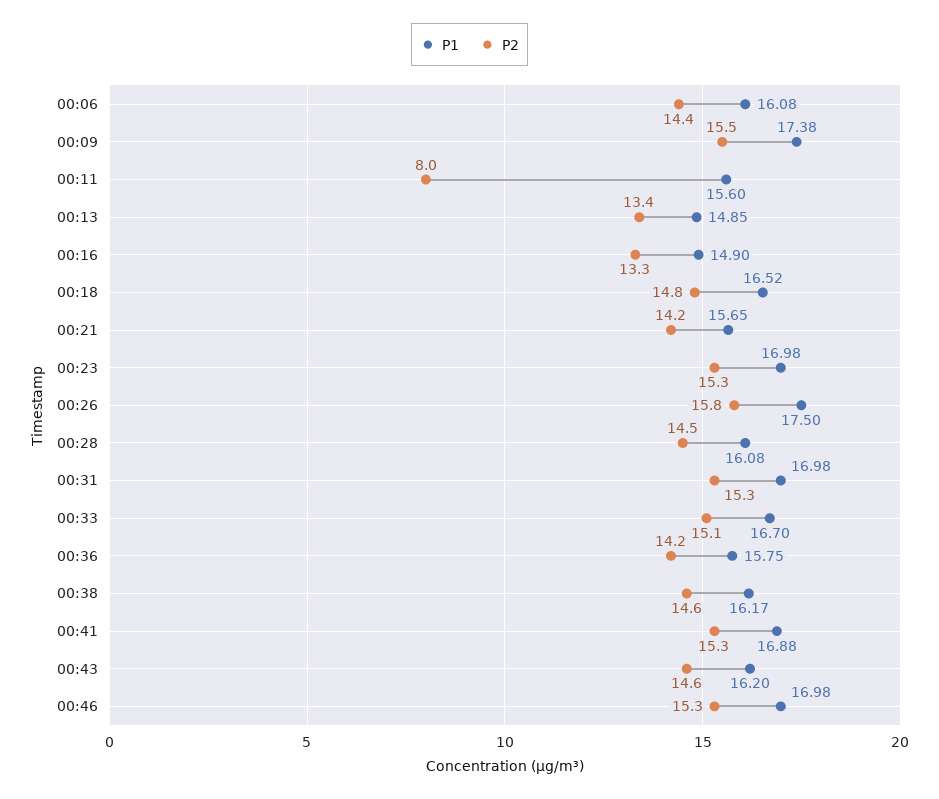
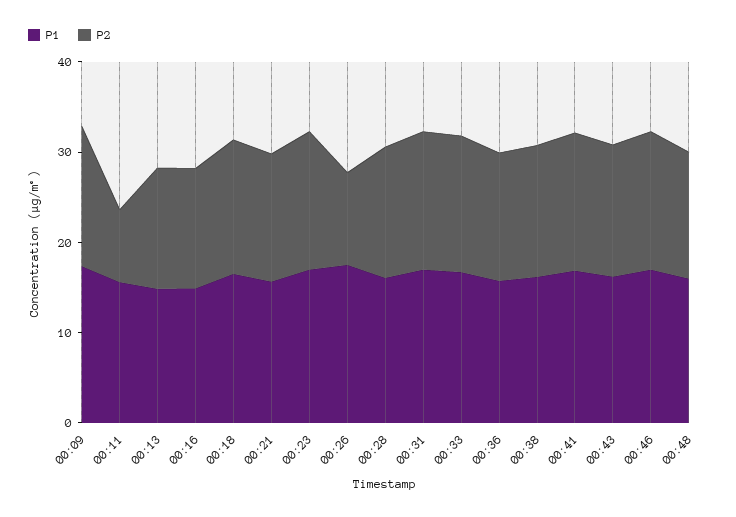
P1, 00:06: 16.08 -> none
P2, 00:06: 14.4 -> none
P2, 00:26: 15.8 -> 10
P1, 00:48: none -> 16
P2, 00:48: none -> 14

